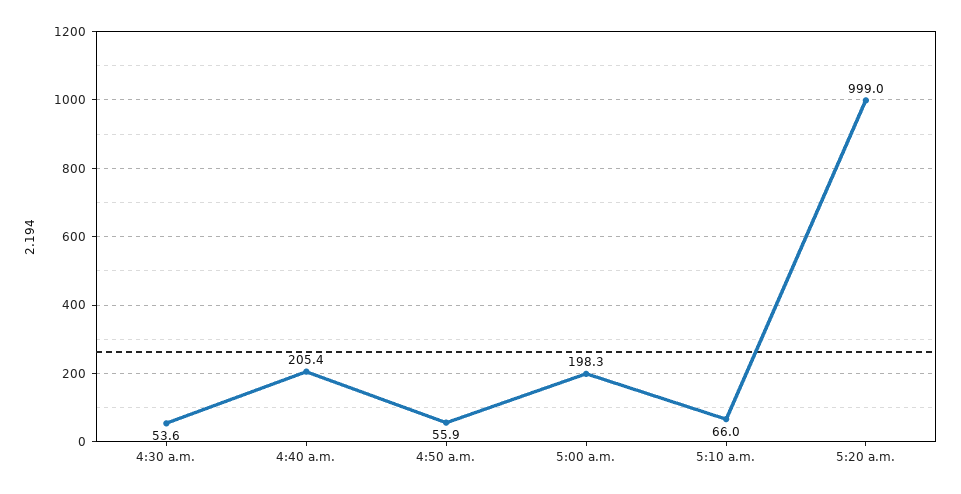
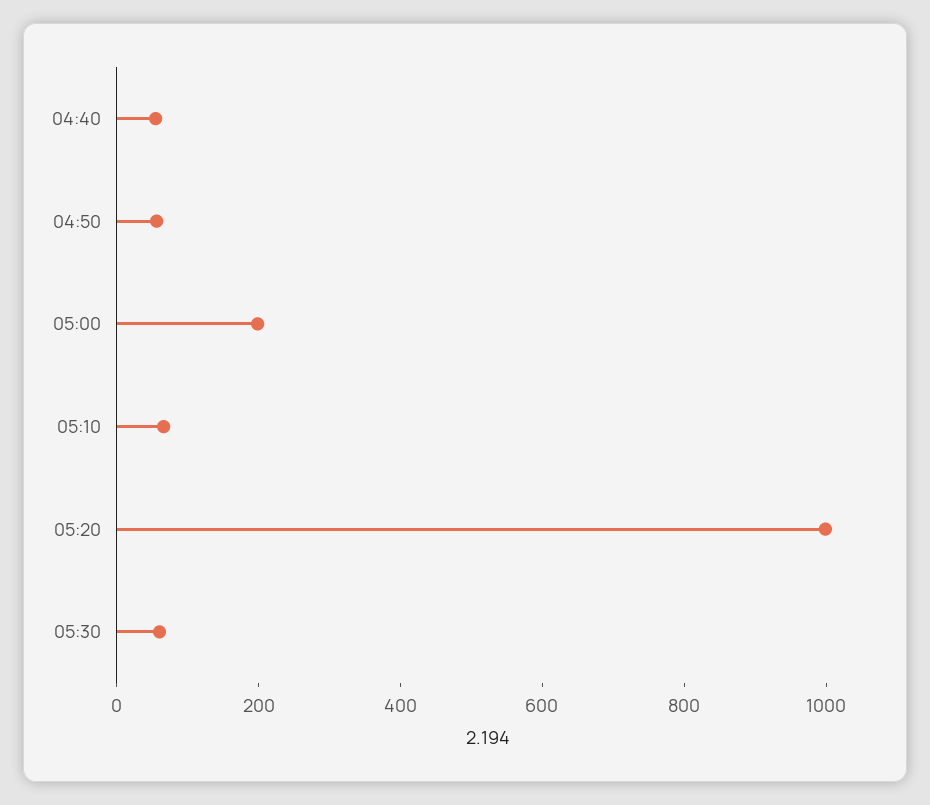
4:30 a.m.: 53.6 -> none
4:40 a.m.: 205.4 -> 50
05:30: none -> 50

